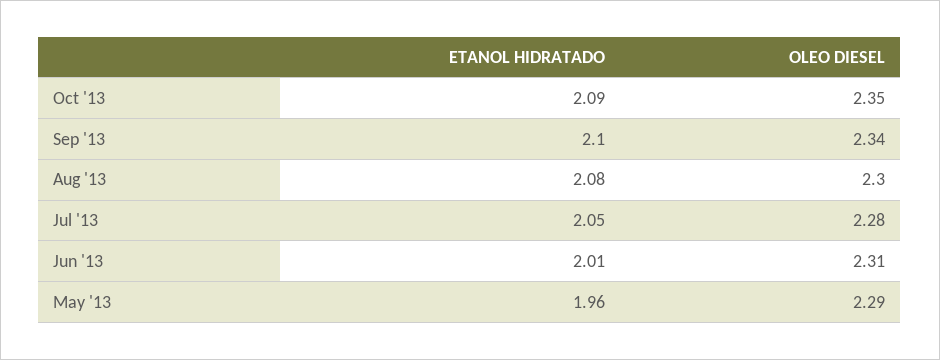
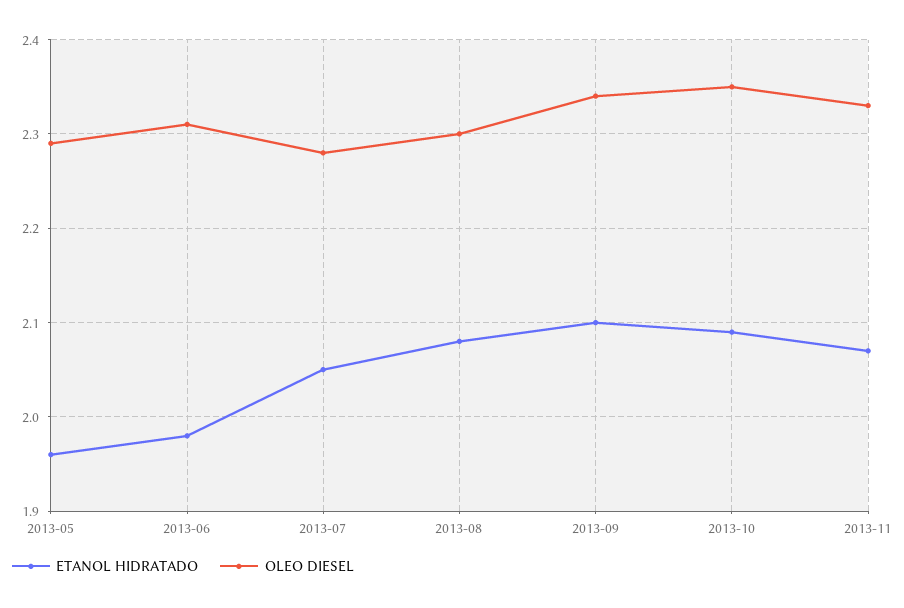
ETANOL HIDRATADO, Jun '13: 2.01 -> 1.98
ETANOL HIDRATADO, 2013-11: none -> 2.07
OLEO DIESEL, 2013-11: none -> 2.33

